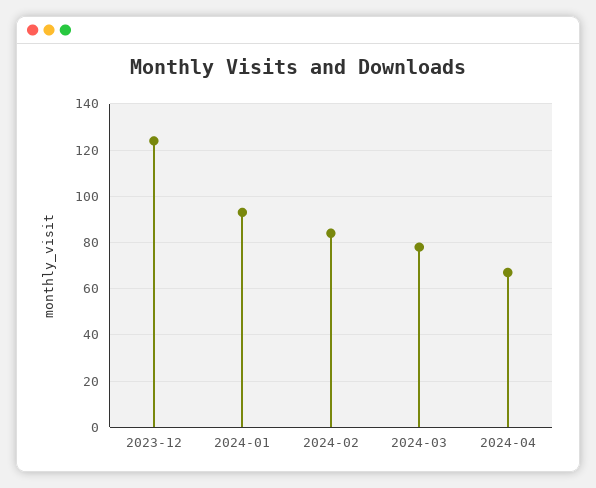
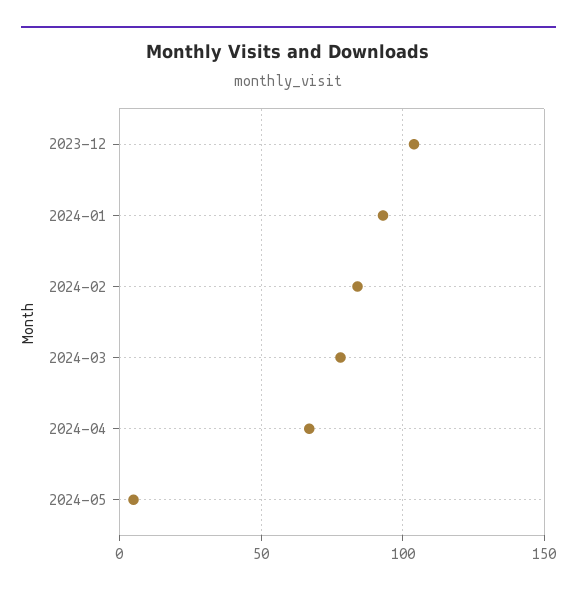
2023-12: 125 -> 105
2024-05: none -> 5

